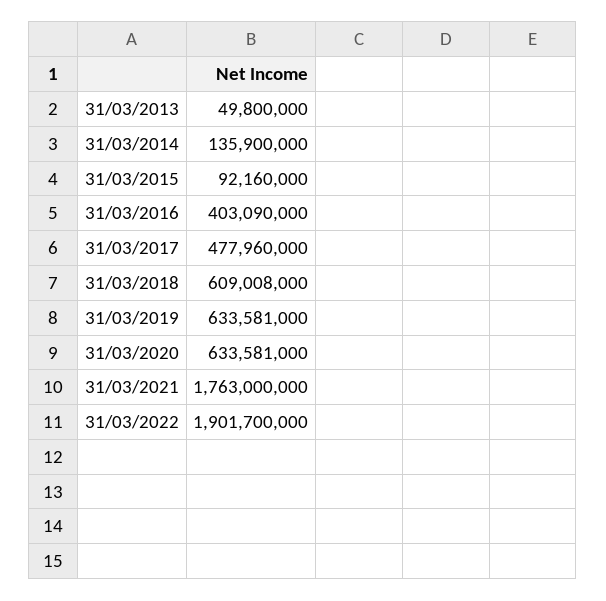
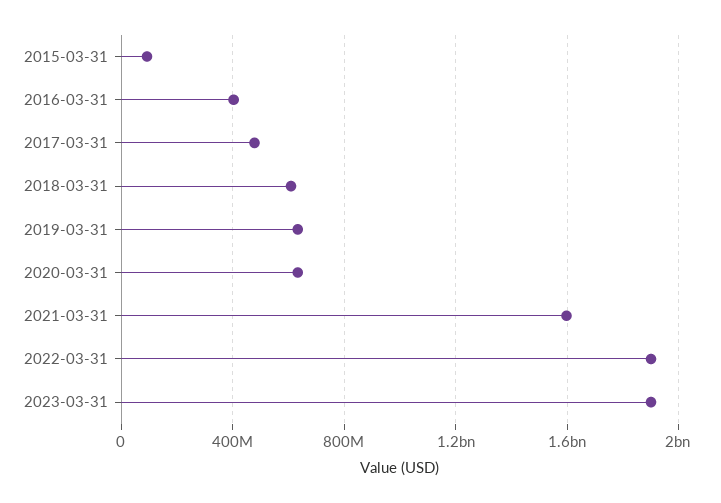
31/03/2013: 49800000 -> none
31/03/2014: 135900000 -> none
31/03/2021: 1763000000 -> 1600000000
2023-03-31: none -> 1900000000

